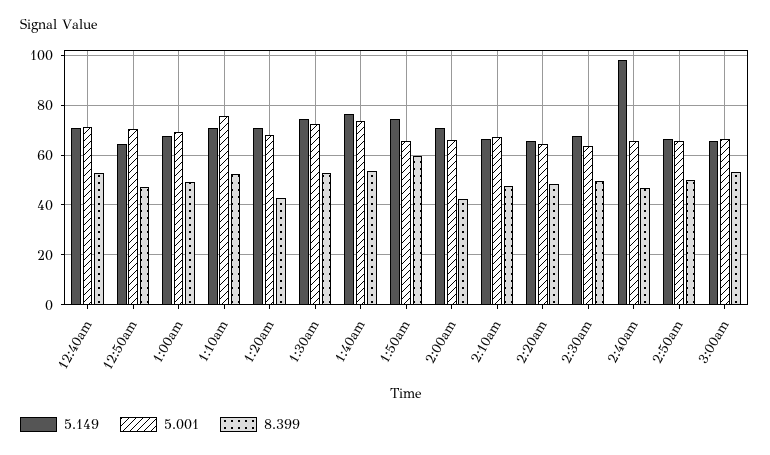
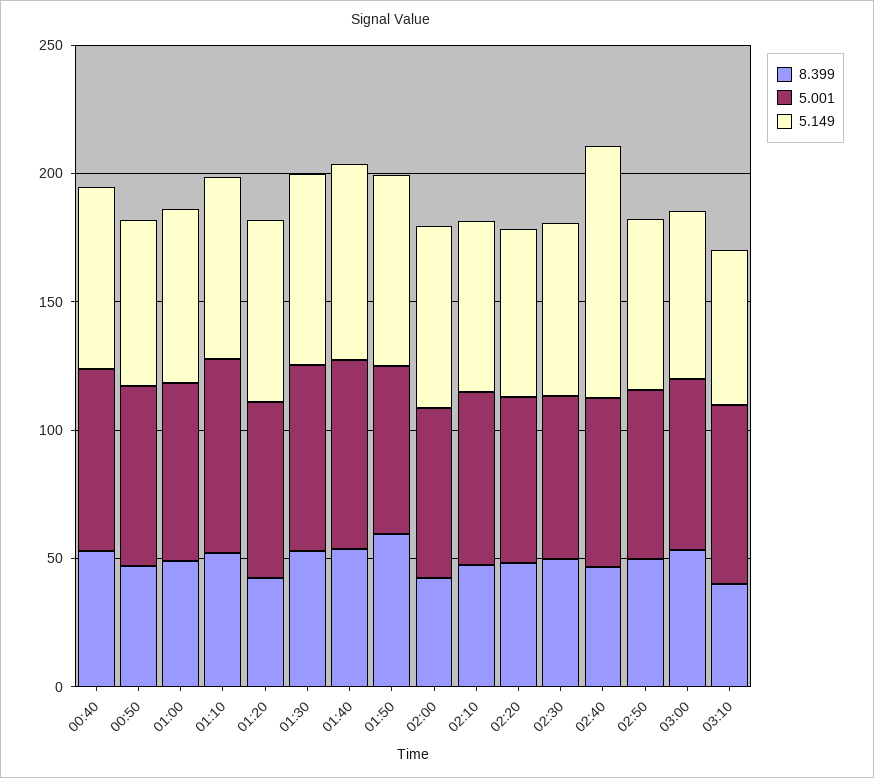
8.399, 03:10: none -> 40
5.001, 03:10: none -> 70
5.149, 03:10: none -> 60

